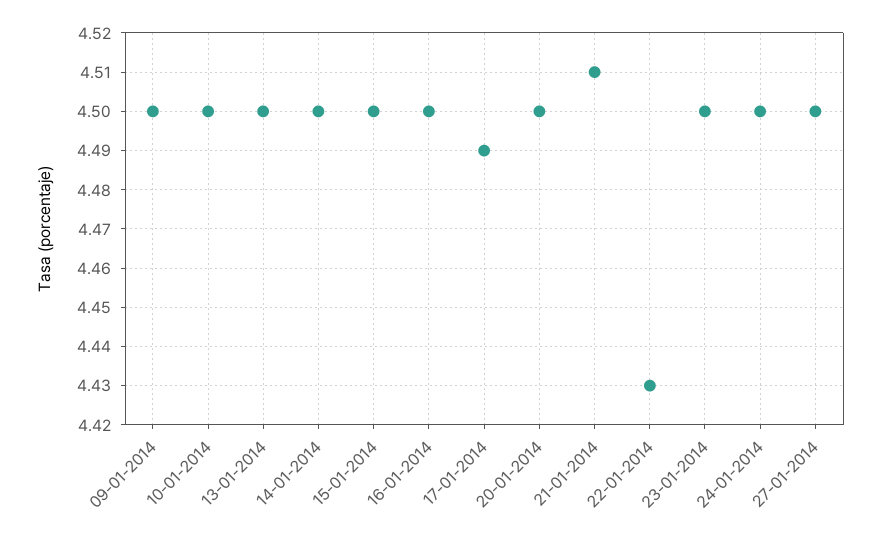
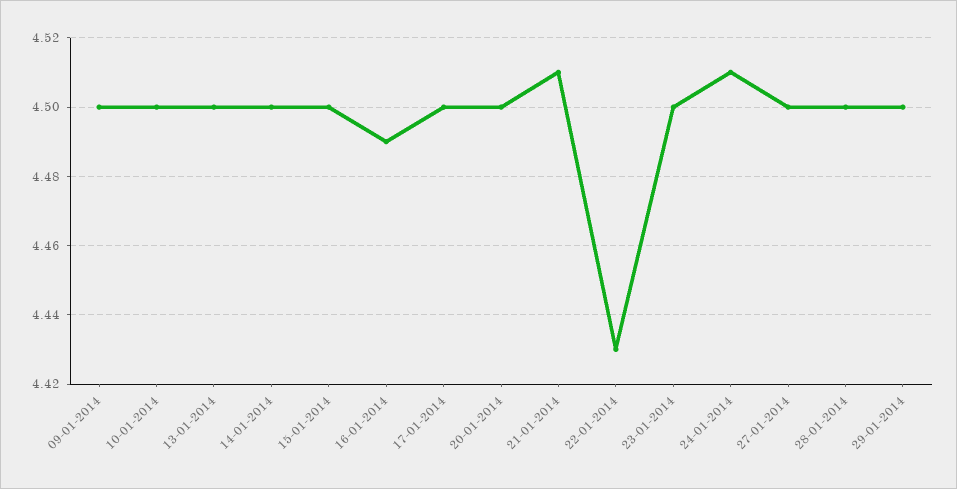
16-01-2014: 4.5 -> 4.49
17-01-2014: 4.49 -> 4.5
24-01-2014: 4.5 -> 4.51
28-01-2014: none -> 4.5
29-01-2014: none -> 4.5

